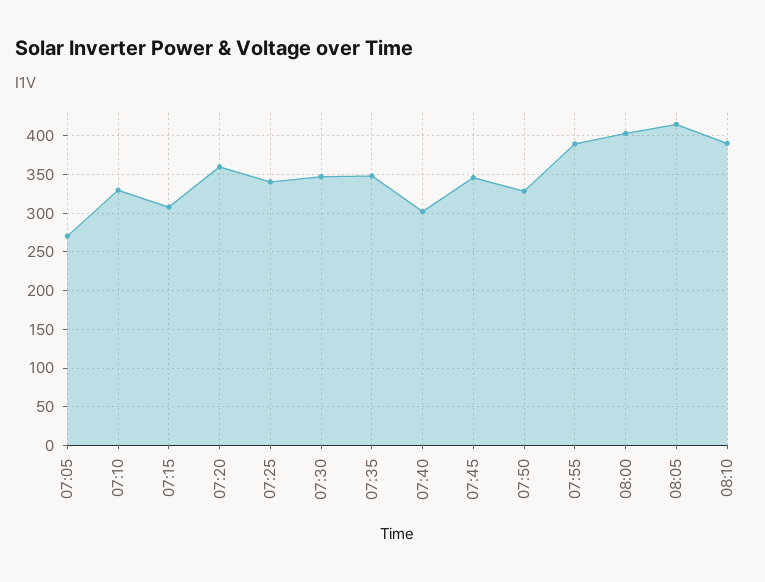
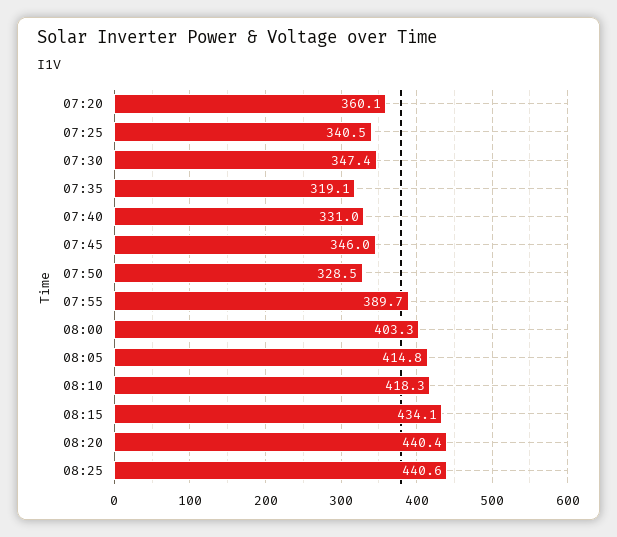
07:05: 270 -> none
07:10: 330 -> none
07:15: 310 -> none
07:35: 350 -> 319.1
07:40: 300 -> 331
08:10: 390 -> 418.3
08:15: none -> 434.1
08:20: none -> 440.4
08:25: none -> 440.6

